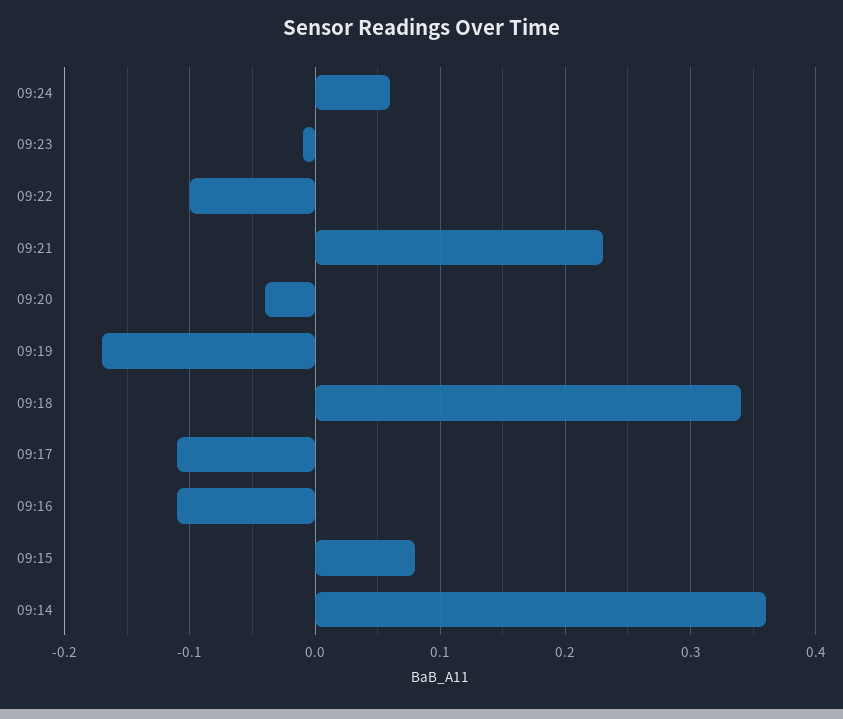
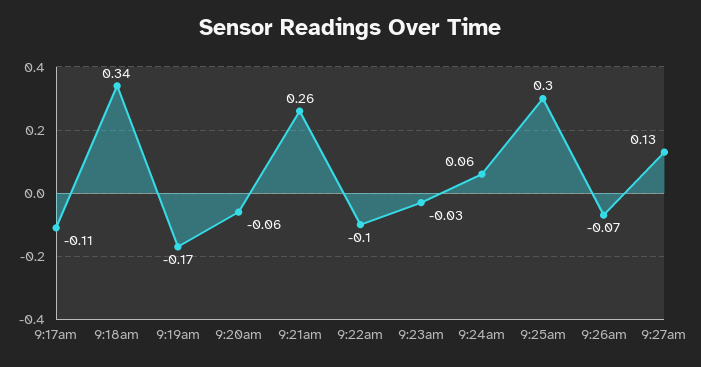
09:23: -0.01 -> -0.03
09:21: 0.23 -> 0.26
09:20: -0.04 -> -0.06
09:16: -0.11 -> none
09:15: 0.08 -> none
09:14: 0.36 -> none
9:25am: none -> 0.3
9:26am: none -> -0.07
9:27am: none -> 0.13

